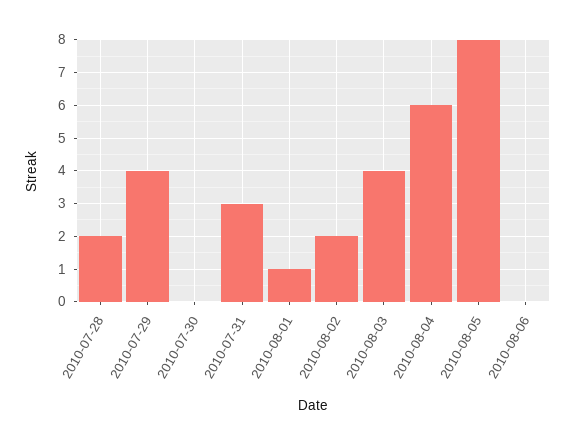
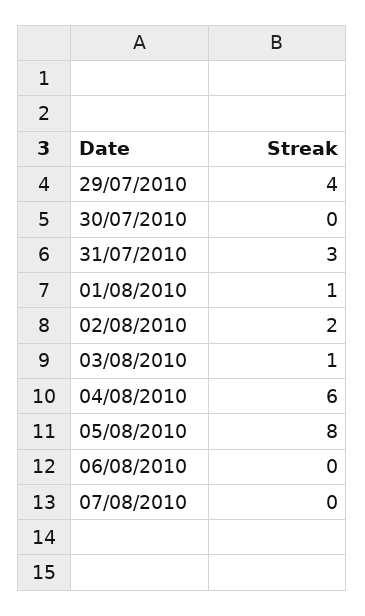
2010-07-28: 2 -> none
2010-08-03: 4 -> 1
07/08/2010: none -> 0

